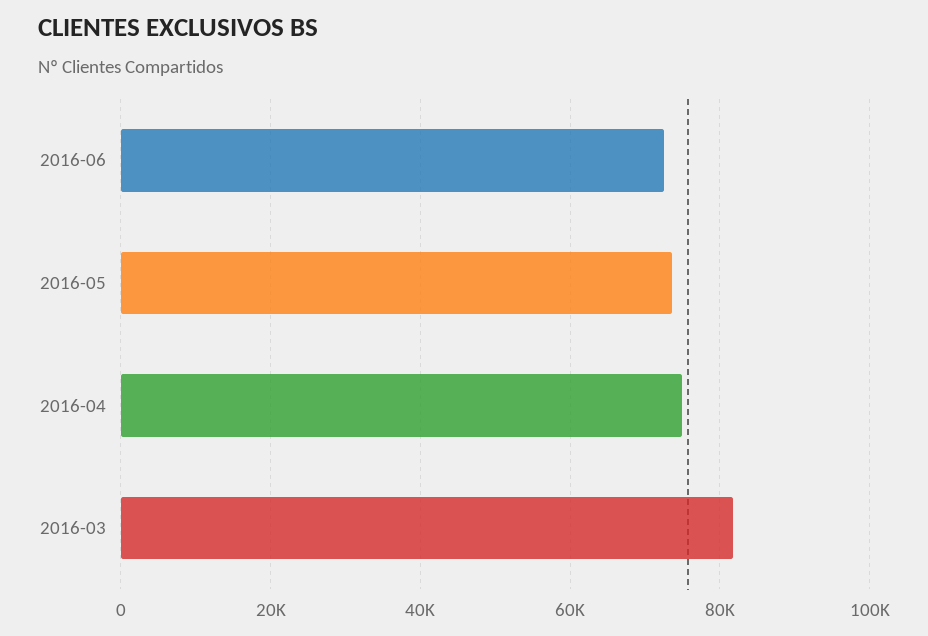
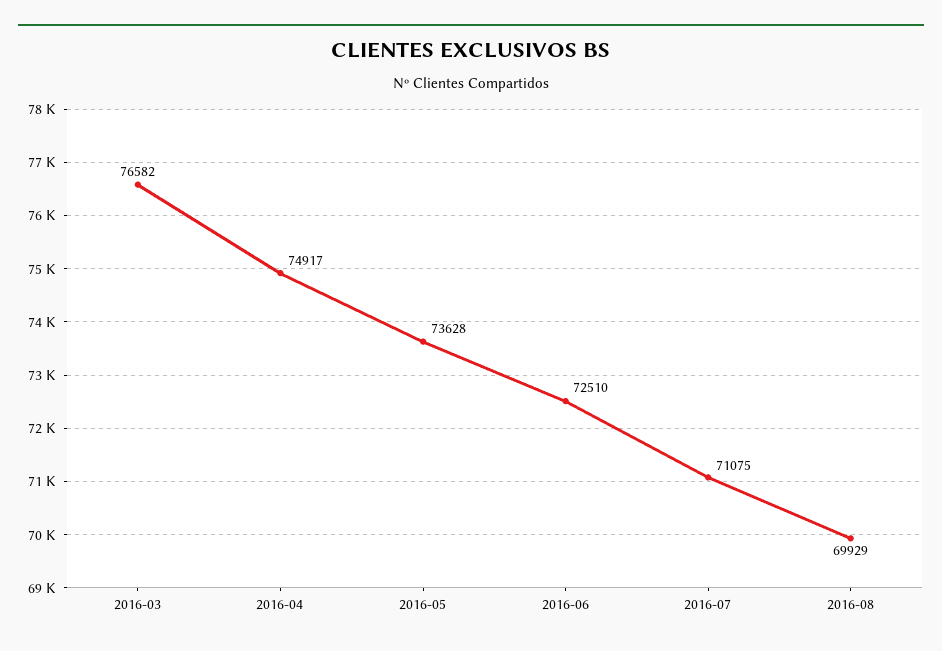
2016-03: 82000 -> 76582
2016-07: none -> 71075
2016-08: none -> 69929

